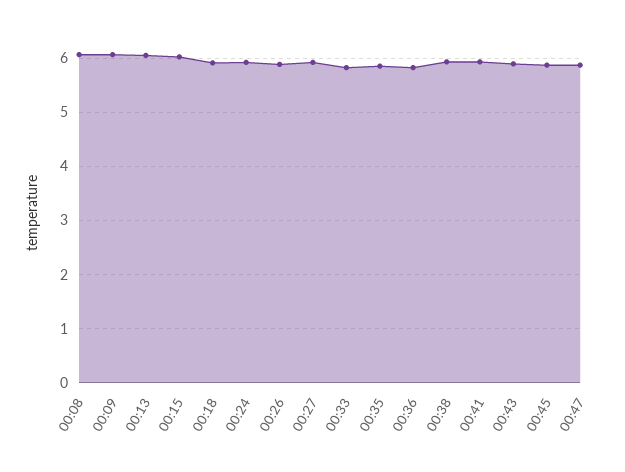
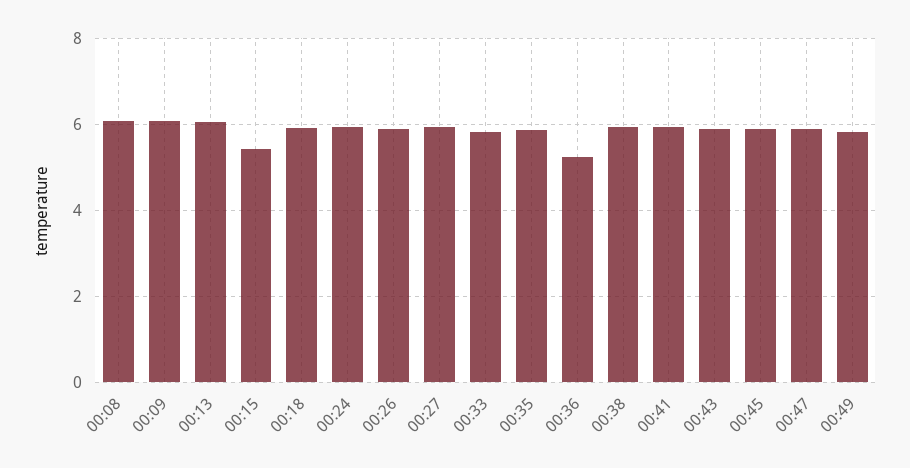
00:15: 6 -> 5.4
00:36: 5.8 -> 5.2
00:49: none -> 5.8

